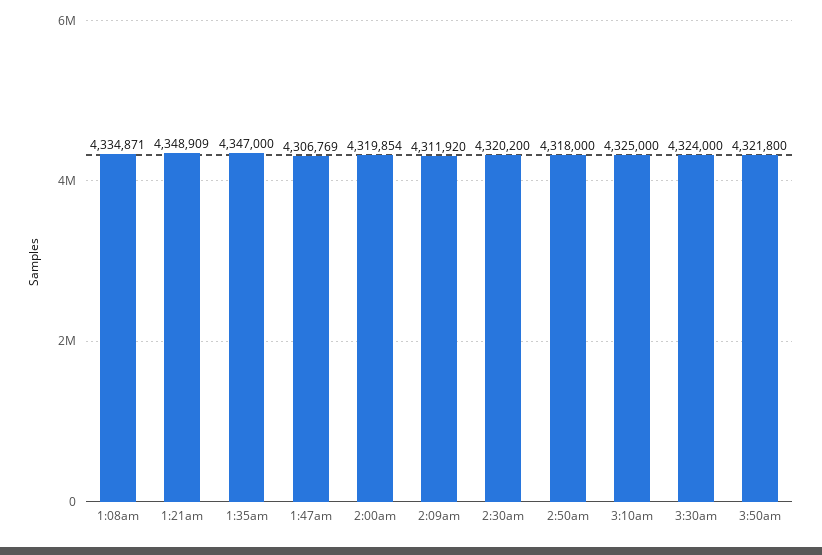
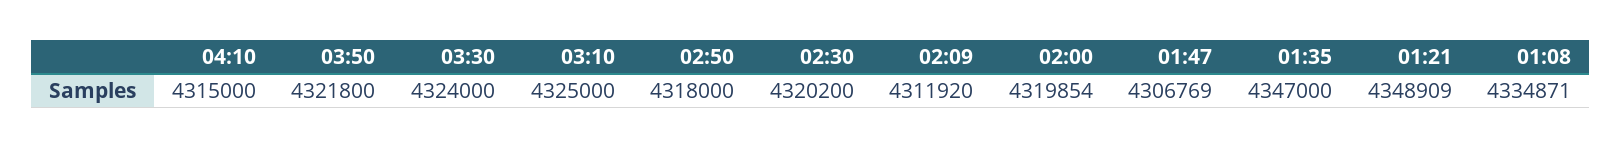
04:10: none -> 4315000

